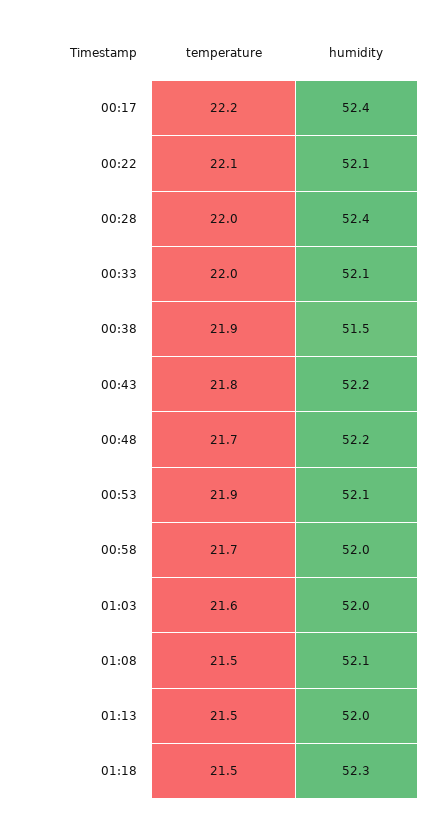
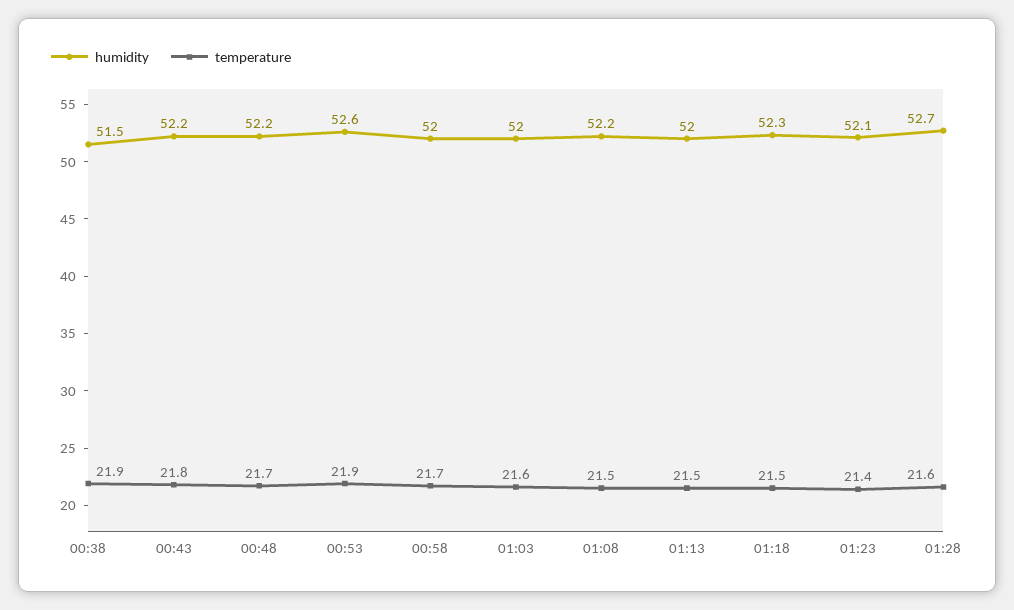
temperature, 00:17: 22.2 -> none
humidity, 00:17: 52.4 -> none
temperature, 00:22: 22.1 -> none
humidity, 00:22: 52.1 -> none
temperature, 00:28: 22 -> none
humidity, 00:28: 52.4 -> none
temperature, 00:33: 22 -> none
humidity, 00:33: 52.1 -> none
humidity, 00:53: 52.1 -> 52.6
humidity, 01:08: 52.1 -> 52.2
humidity, 01:23: none -> 52.1
temperature, 01:23: none -> 21.4
humidity, 01:28: none -> 52.7
temperature, 01:28: none -> 21.6

